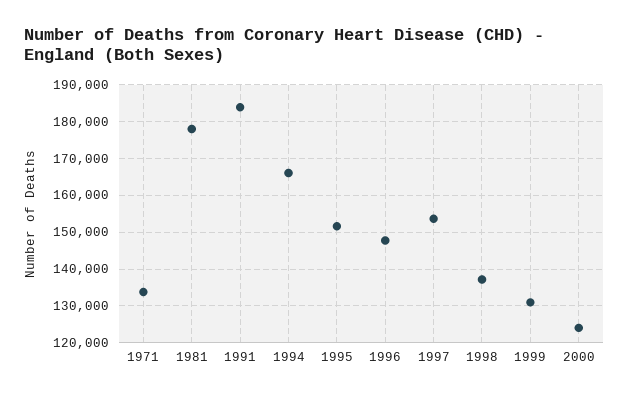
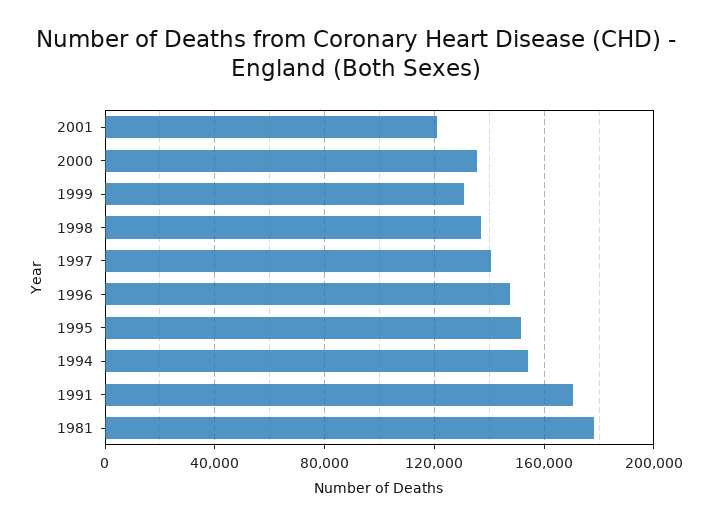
1971: 134000 -> none
1991: 184000 -> 170000
1994: 166000 -> 155000
1997: 154000 -> 140000
2000: 124000 -> 135000
2001: none -> 120000

